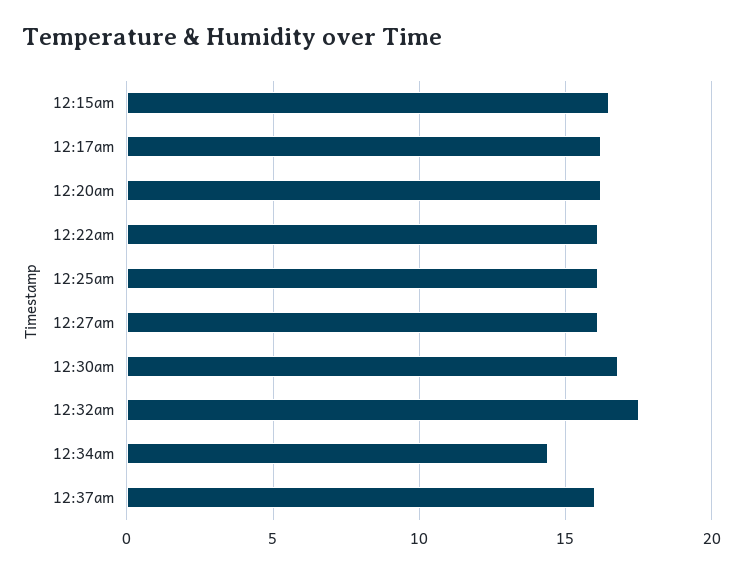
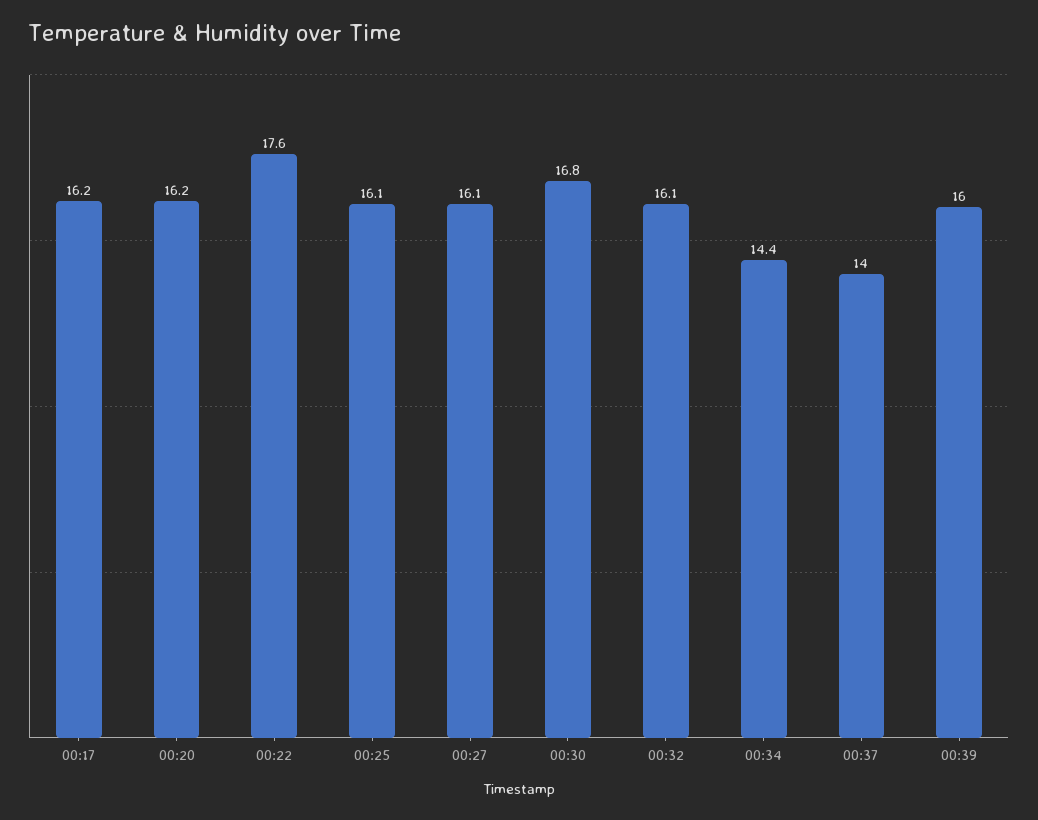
12:15am: 16.5 -> none
12:22am: 16 -> 17.6
12:32am: 17.5 -> 16.1
12:37am: 16 -> 14
00:39: none -> 16

